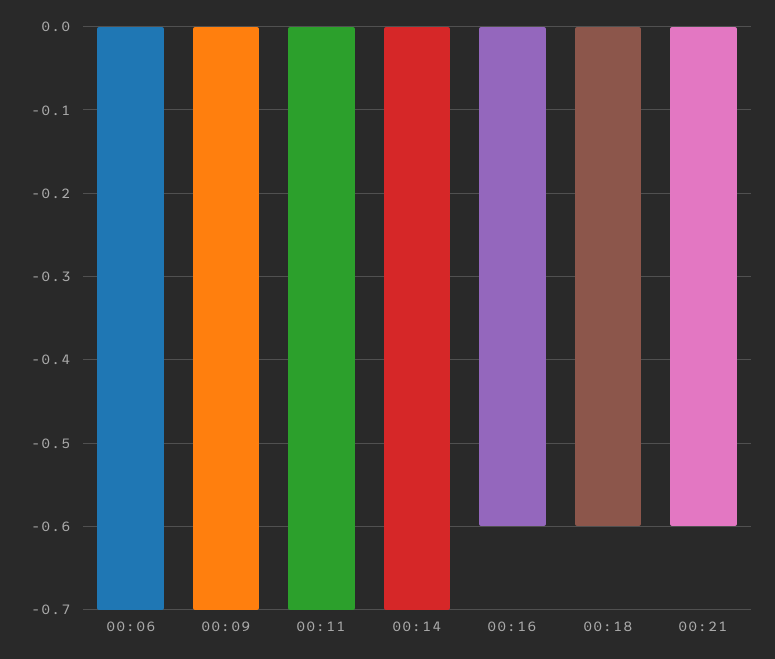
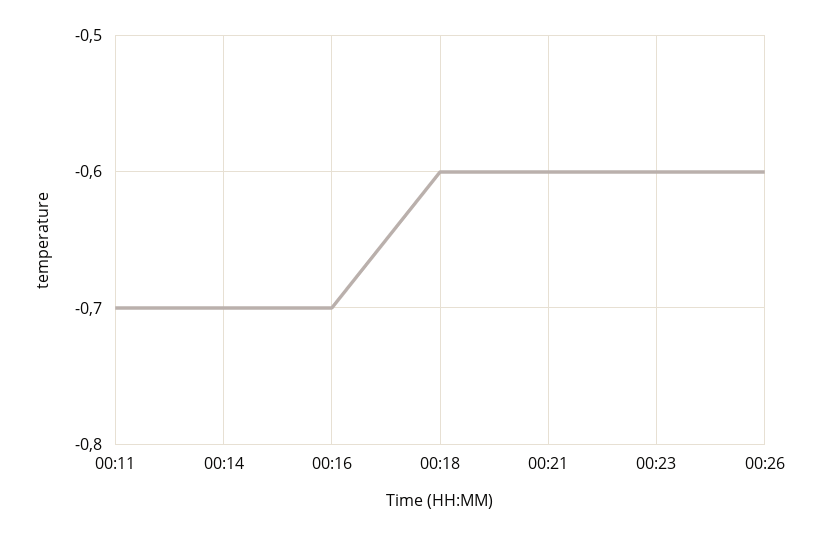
00:06: -0.7 -> none
00:09: -0.7 -> none
00:16: -0.6 -> -0.7
00:23: none -> -0.6
00:26: none -> -0.6

